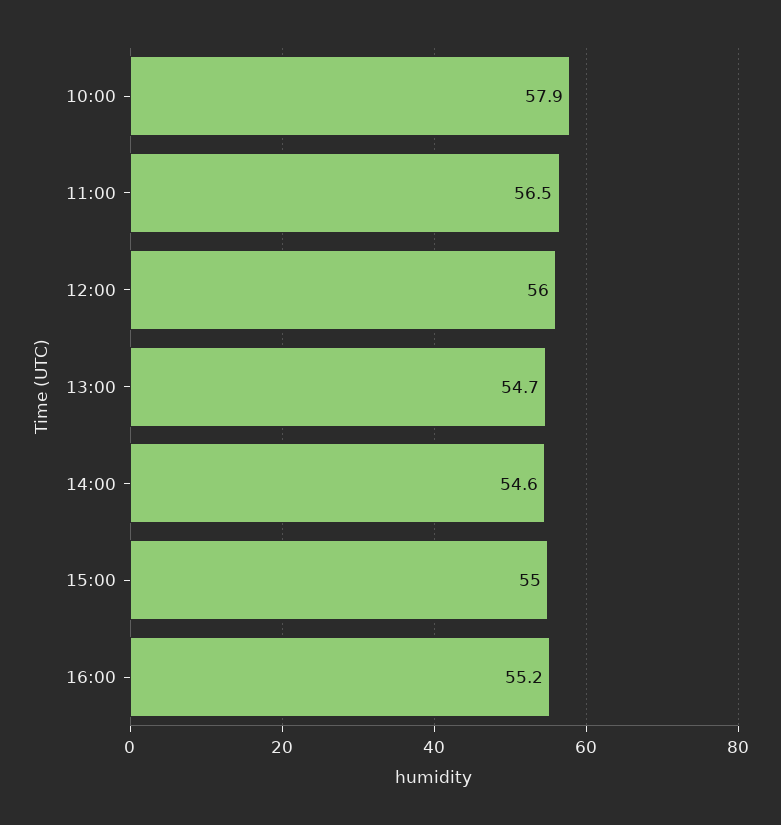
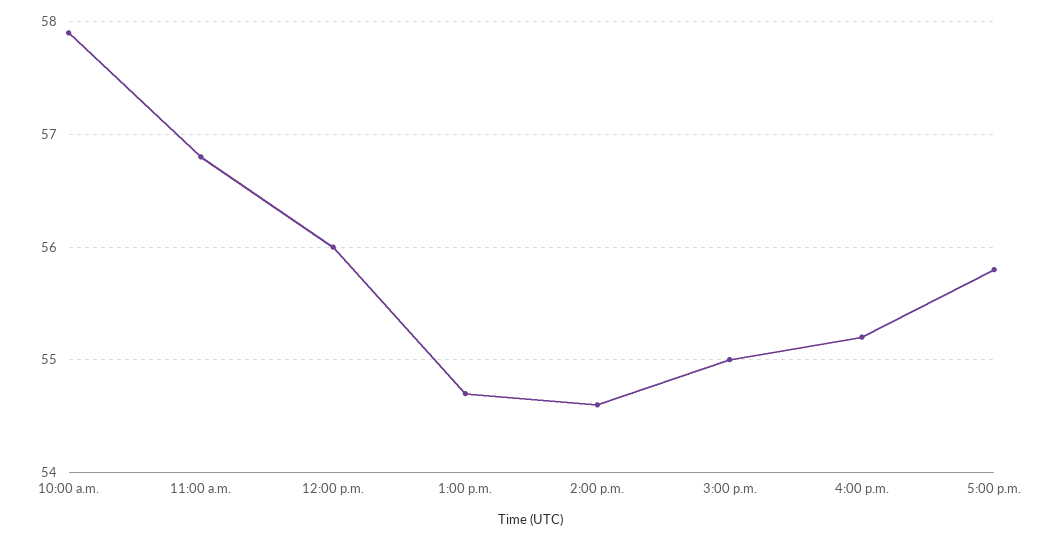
11:00: 56.5 -> 56.8
5:00 p.m.: none -> 55.8

